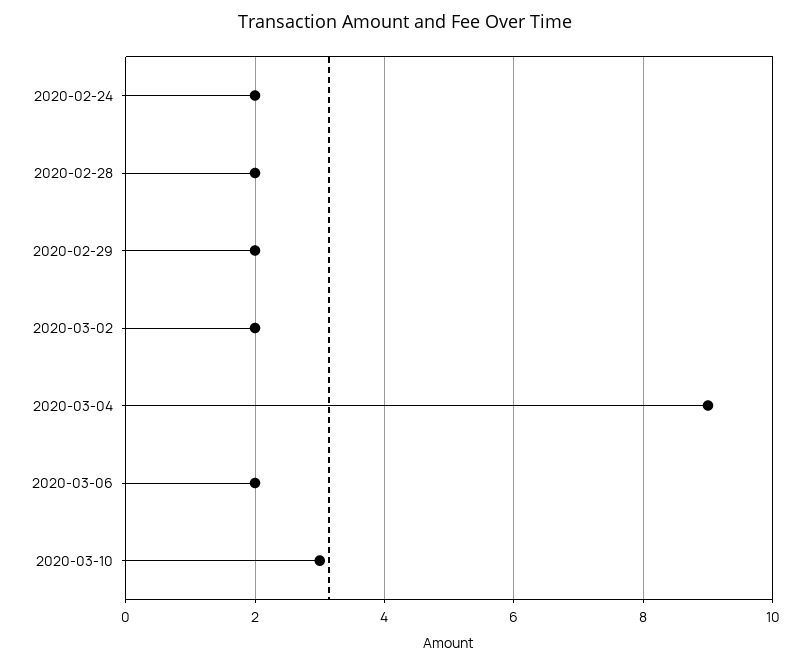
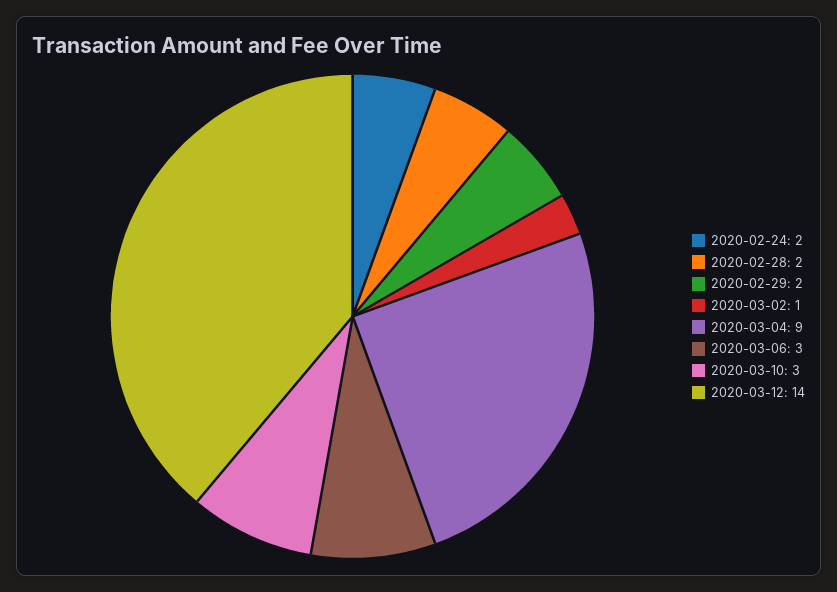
2020-03-02: 2 -> 1
2020-03-06: 2 -> 3
2020-03-12: none -> 14

